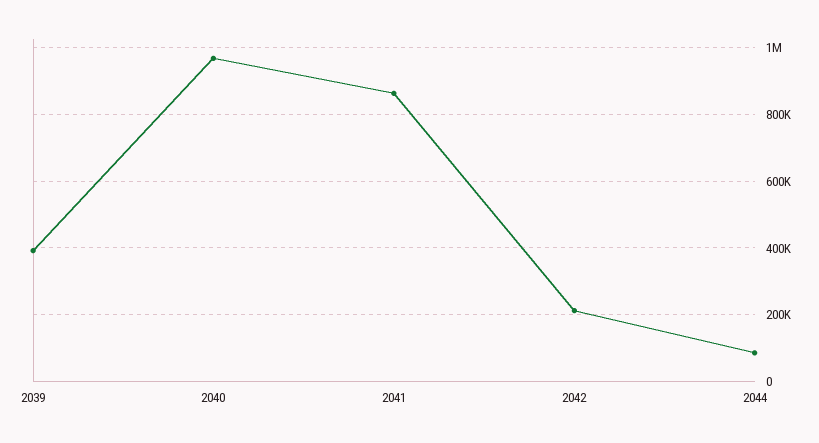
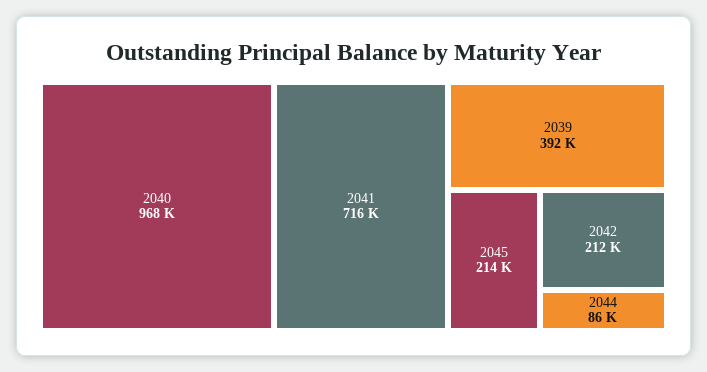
2041: 860000 -> 716000
2045: none -> 214000

